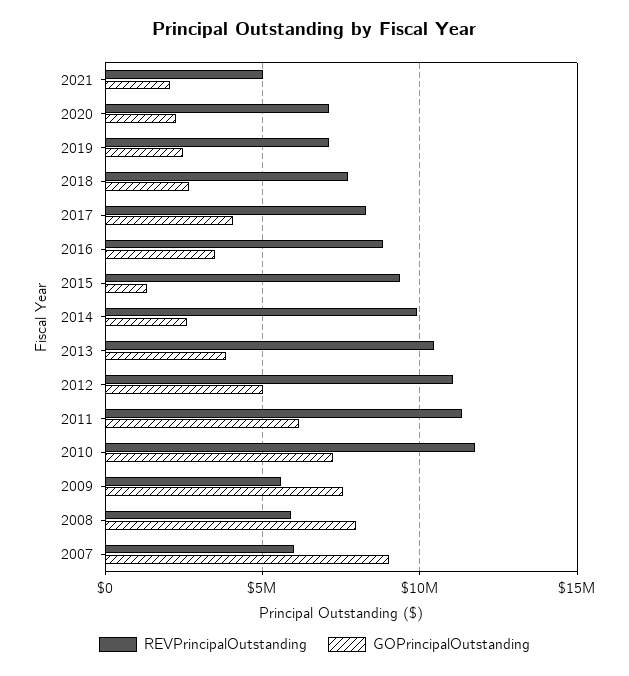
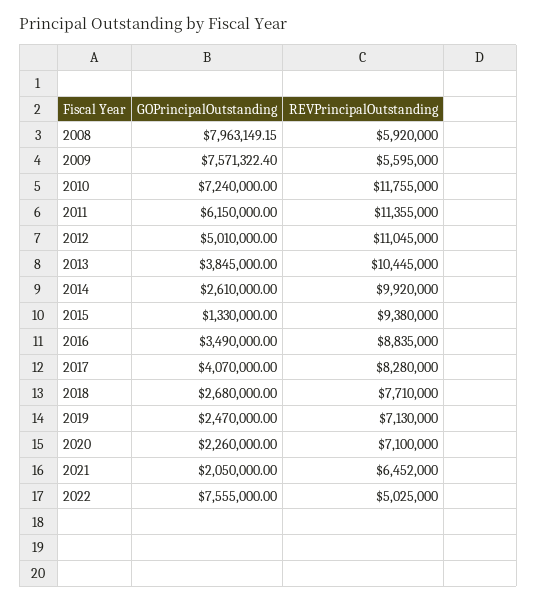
REVPrincipalOutstanding, 2021: 5000000 -> 6452000
REVPrincipalOutstanding, 2007: 6000000 -> none
GOPrincipalOutstanding, 2007: 9000000 -> none
GOPrincipalOutstanding, 2022: none -> 7555000
REVPrincipalOutstanding, 2022: none -> 5025000

